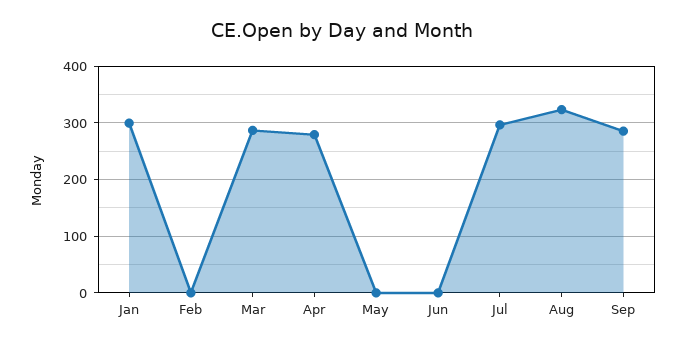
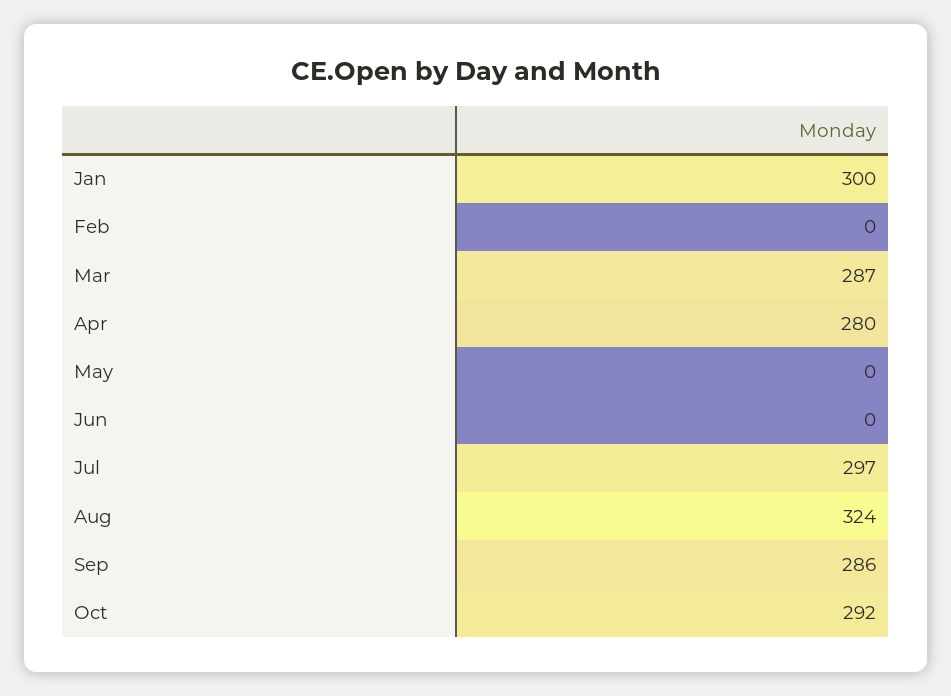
Oct: none -> 292

